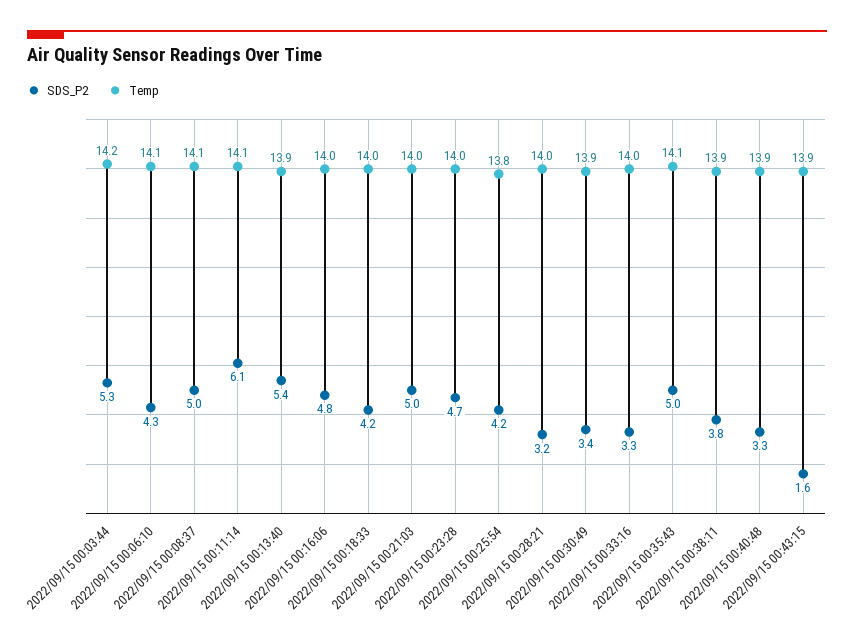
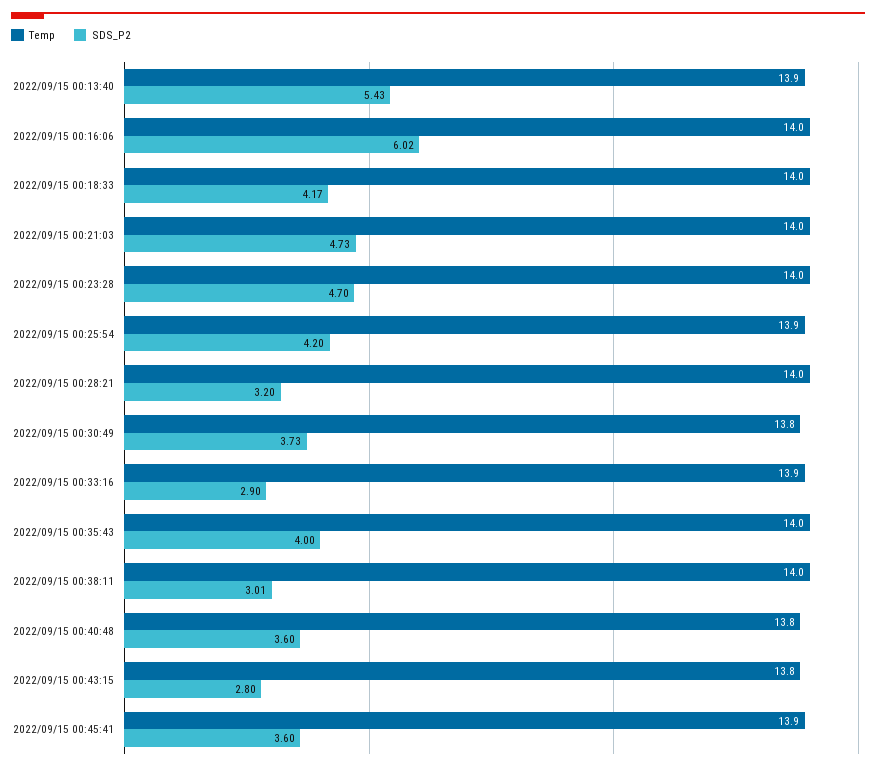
SDS_P2, 2022/09/15 00:03:44: 5.3 -> none
Temp, 2022/09/15 00:03:44: 14.2 -> none
SDS_P2, 2022/09/15 00:06:10: 4.3 -> none
Temp, 2022/09/15 00:06:10: 14.1 -> none
SDS_P2, 2022/09/15 00:08:37: 5 -> none
Temp, 2022/09/15 00:08:37: 14.1 -> none
SDS_P2, 2022/09/15 00:11:14: 6.1 -> none
Temp, 2022/09/15 00:11:14: 14.1 -> none
SDS_P2, 2022/09/15 00:16:06: 4.8 -> 6.02
SDS_P2, 2022/09/15 00:21:03: 5 -> 4.73
Temp, 2022/09/15 00:25:54: 13.8 -> 13.9
SDS_P2, 2022/09/15 00:30:49: 3.4 -> 3.73
Temp, 2022/09/15 00:30:49: 13.9 -> 13.8
SDS_P2, 2022/09/15 00:33:16: 3.3 -> 2.9
Temp, 2022/09/15 00:33:16: 14 -> 13.9
SDS_P2, 2022/09/15 00:35:43: 5 -> 4
Temp, 2022/09/15 00:35:43: 14.1 -> 14
SDS_P2, 2022/09/15 00:38:11: 3.8 -> 3.01
Temp, 2022/09/15 00:38:11: 13.9 -> 14
SDS_P2, 2022/09/15 00:40:48: 3.3 -> 3.6
Temp, 2022/09/15 00:40:48: 13.9 -> 13.8
SDS_P2, 2022/09/15 00:43:15: 1.6 -> 2.8
Temp, 2022/09/15 00:43:15: 13.9 -> 13.8
Temp, 2022/09/15 00:45:41: none -> 13.9
SDS_P2, 2022/09/15 00:45:41: none -> 3.6

